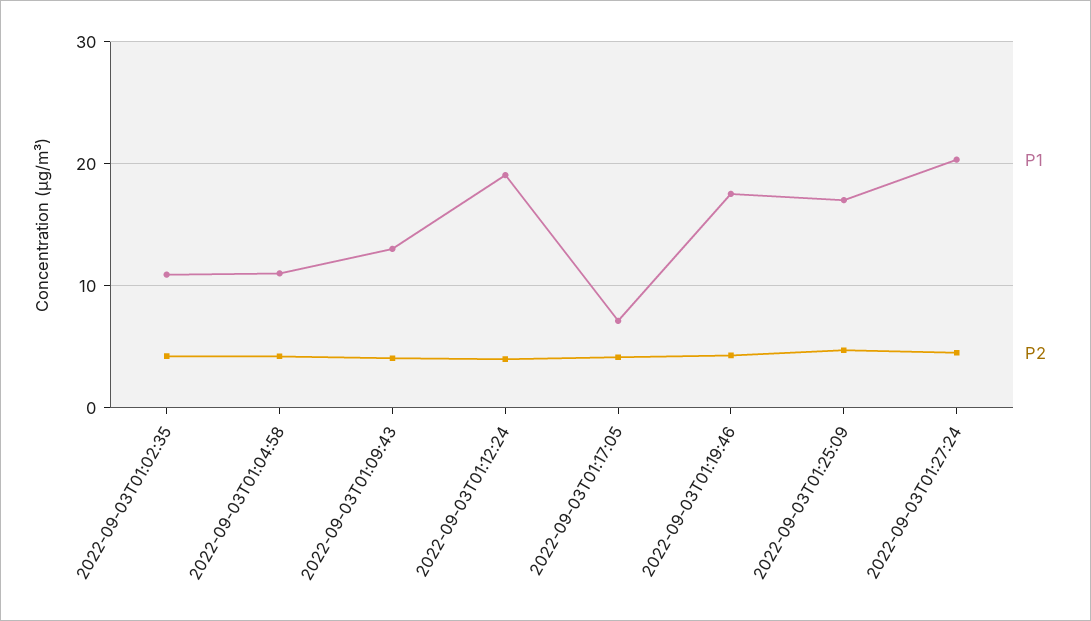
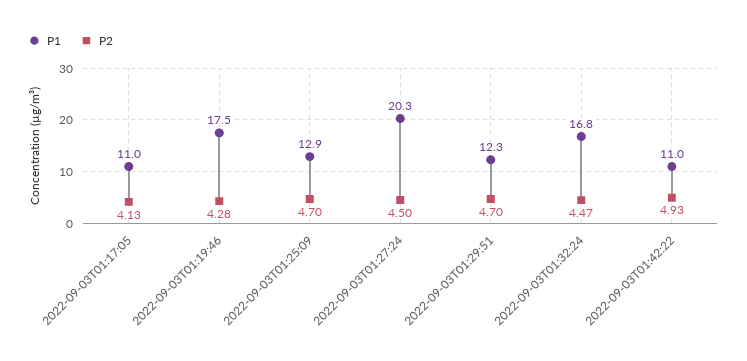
P1, 2022-09-03T01:02:35: 11 -> none
P2, 2022-09-03T01:02:35: 4 -> none
P1, 2022-09-03T01:04:58: 11 -> none
P2, 2022-09-03T01:04:58: 4 -> none
P1, 2022-09-03T01:09:43: 13 -> none
P2, 2022-09-03T01:09:43: 4 -> none
P1, 2022-09-03T01:12:24: 19 -> none
P2, 2022-09-03T01:12:24: 4 -> none
P1, 2022-09-03T01:17:05: 7 -> 11
P1, 2022-09-03T01:25:09: 17 -> 12.9
P1, 2022-09-03T01:29:51: none -> 12.3
P2, 2022-09-03T01:29:51: none -> 4.7
P1, 2022-09-03T01:32:24: none -> 16.8
P2, 2022-09-03T01:32:24: none -> 4.47
P1, 2022-09-03T01:42:22: none -> 11
P2, 2022-09-03T01:42:22: none -> 4.93

